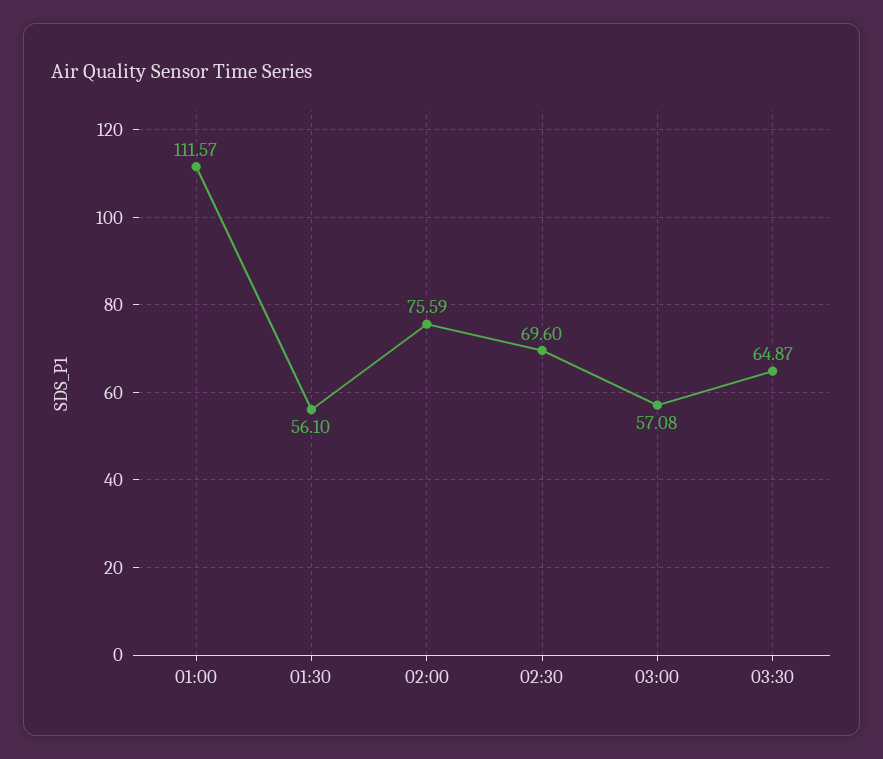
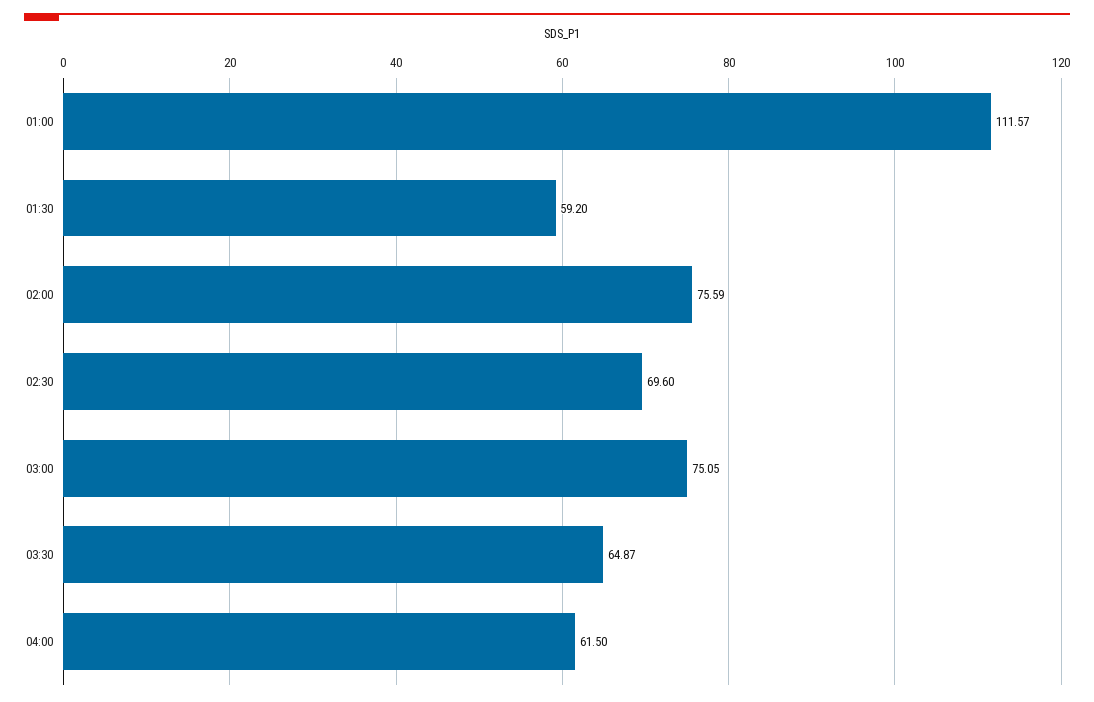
01:30: 56.1 -> 59.2
03:00: 57.08 -> 75.05
04:00: none -> 61.5

